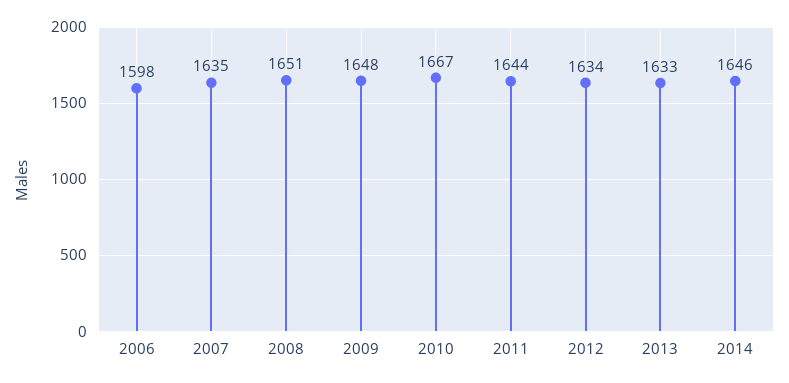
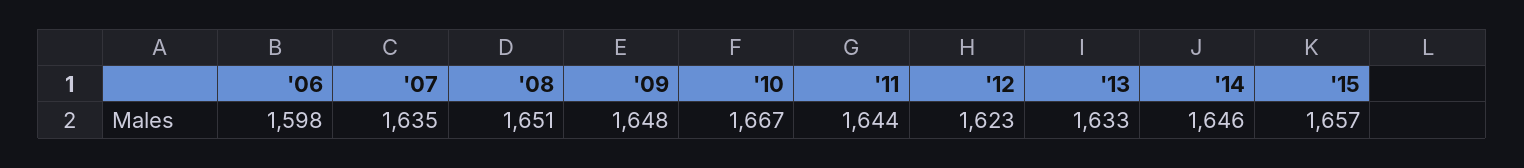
2012: 1634 -> 1623
'15: none -> 1657

